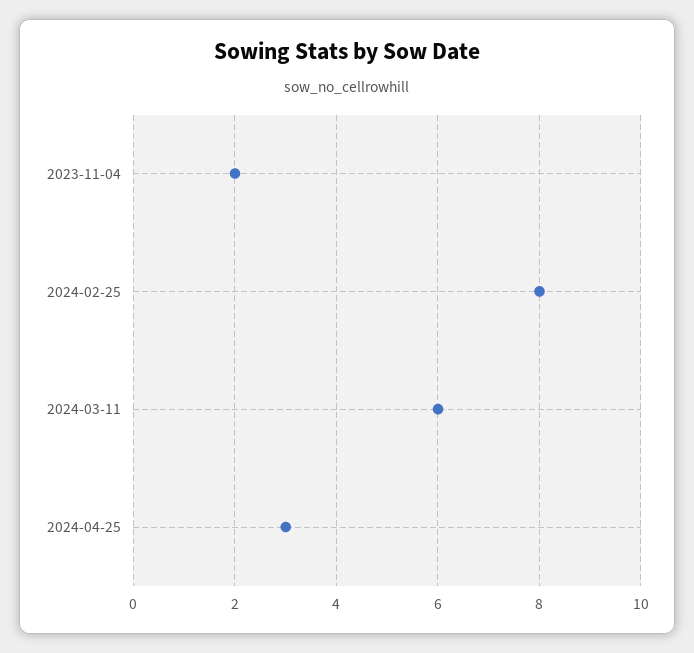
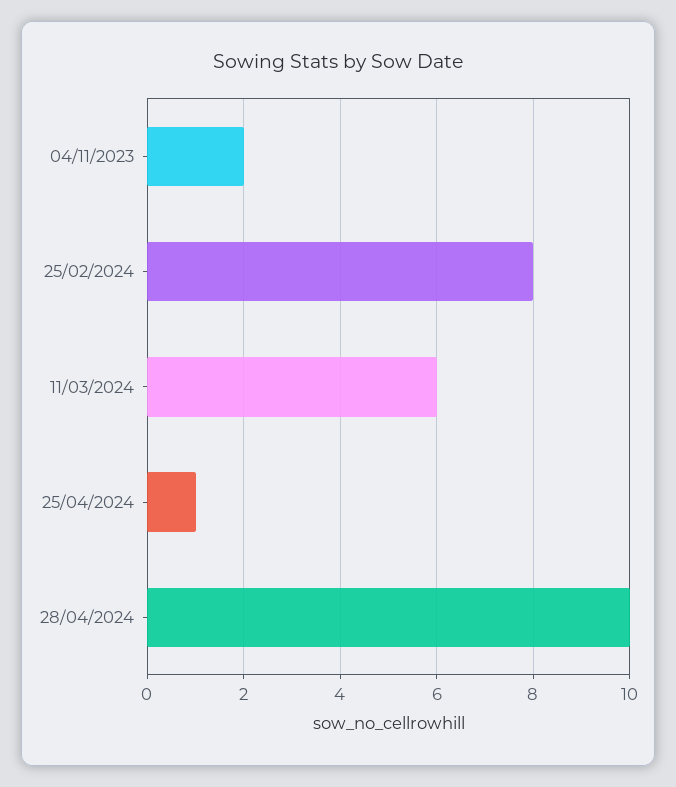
2024-04-25: 3 -> 1
28/04/2024: none -> 10

